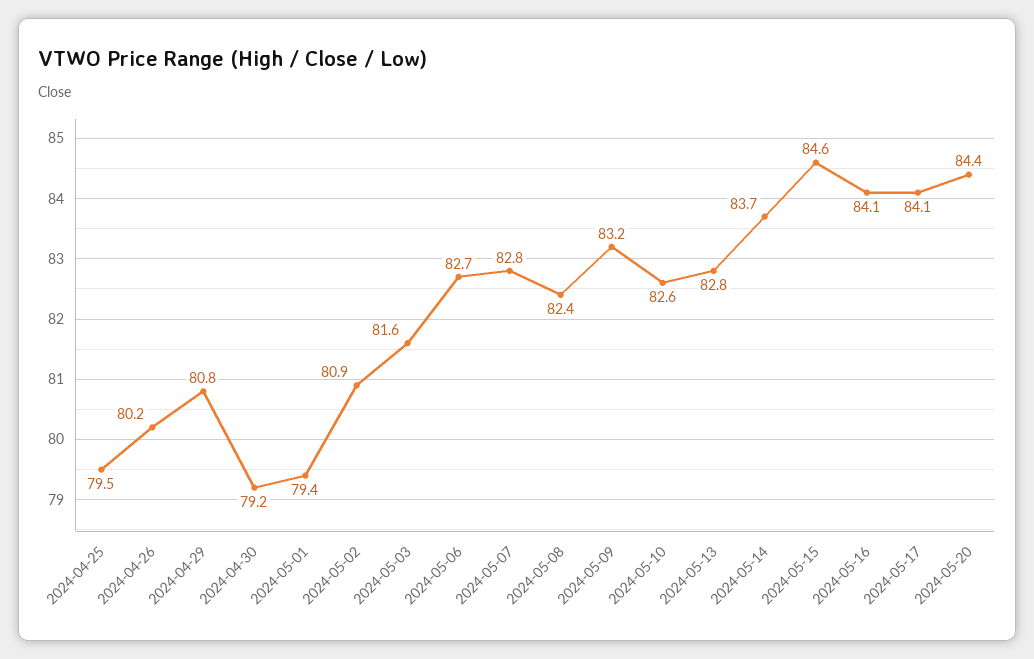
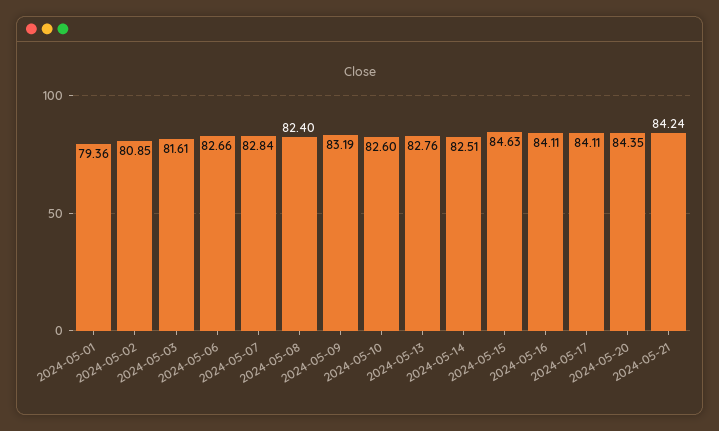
2024-04-25: 79.5 -> none
2024-04-26: 80.2 -> none
2024-04-29: 80.8 -> none
2024-04-30: 79.2 -> none
2024-05-14: 83.7 -> 82.51
2024-05-21: none -> 84.24

